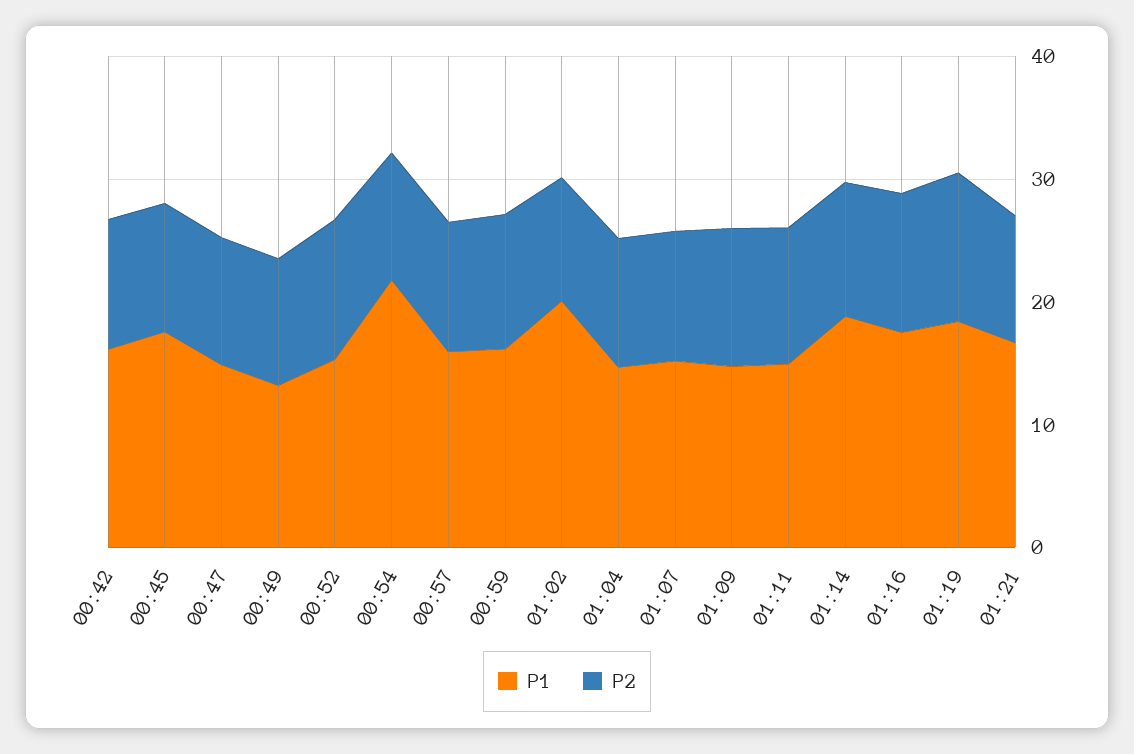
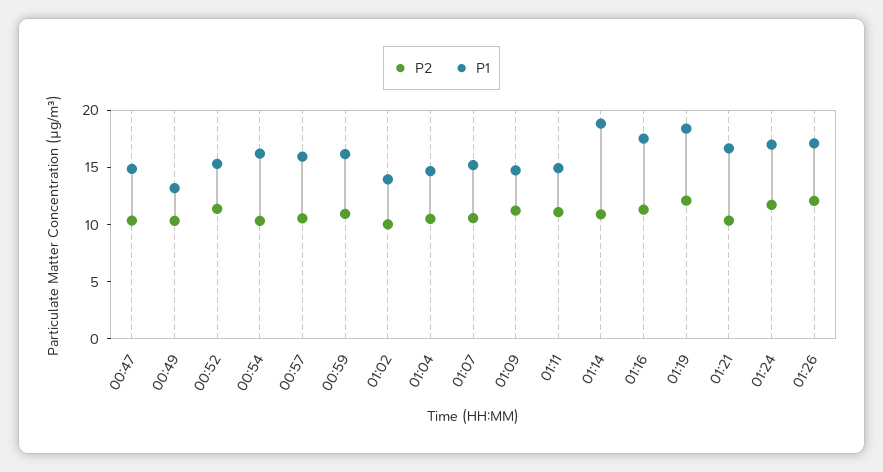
P1, 00:42: 16 -> none
P2, 00:42: 10 -> none
P1, 00:45: 18 -> none
P2, 00:45: 10 -> none
P1, 00:54: 22 -> 16
P1, 01:02: 20 -> 14
P2, 01:24: none -> 12
P1, 01:24: none -> 17
P2, 01:26: none -> 12
P1, 01:26: none -> 17

